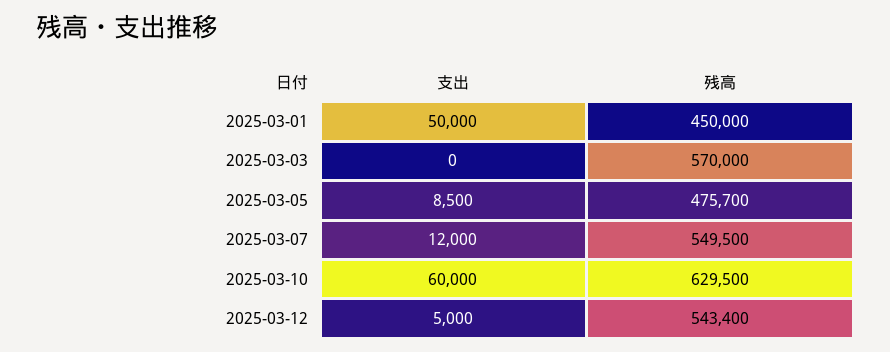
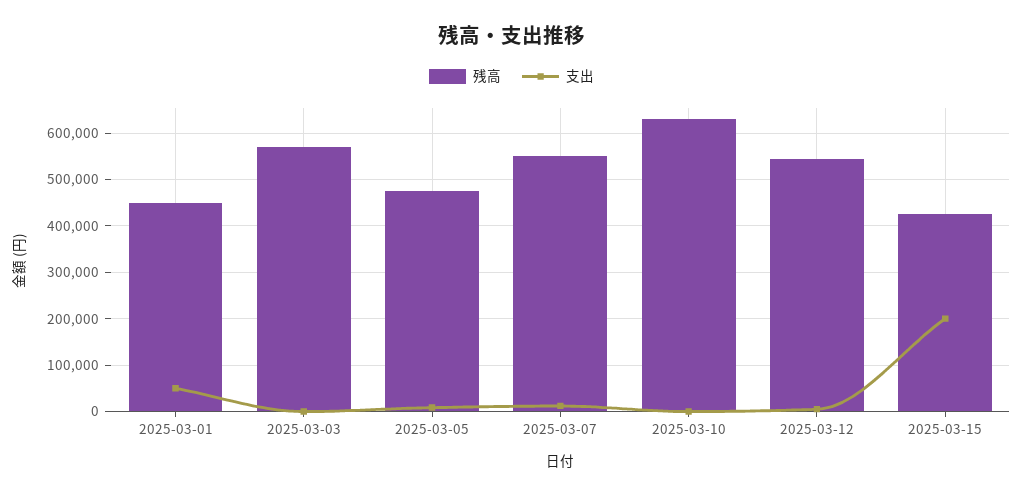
支出, 2025-03-10: 60000 -> 0
残高, 2025-03-15: none -> 420000
支出, 2025-03-15: none -> 200000

